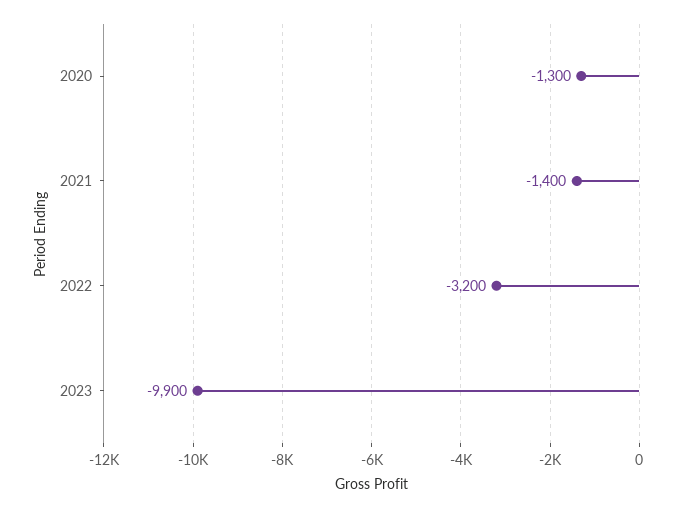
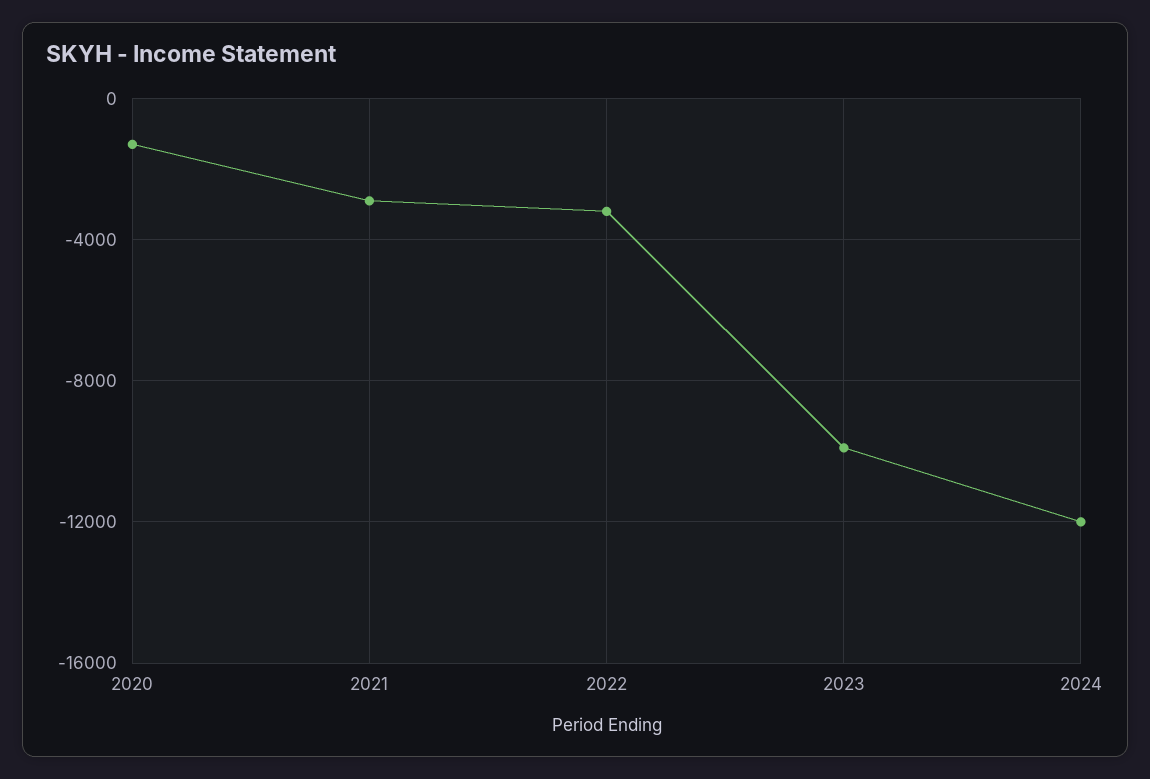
2021: -1400 -> -3000
2024: none -> -12000

